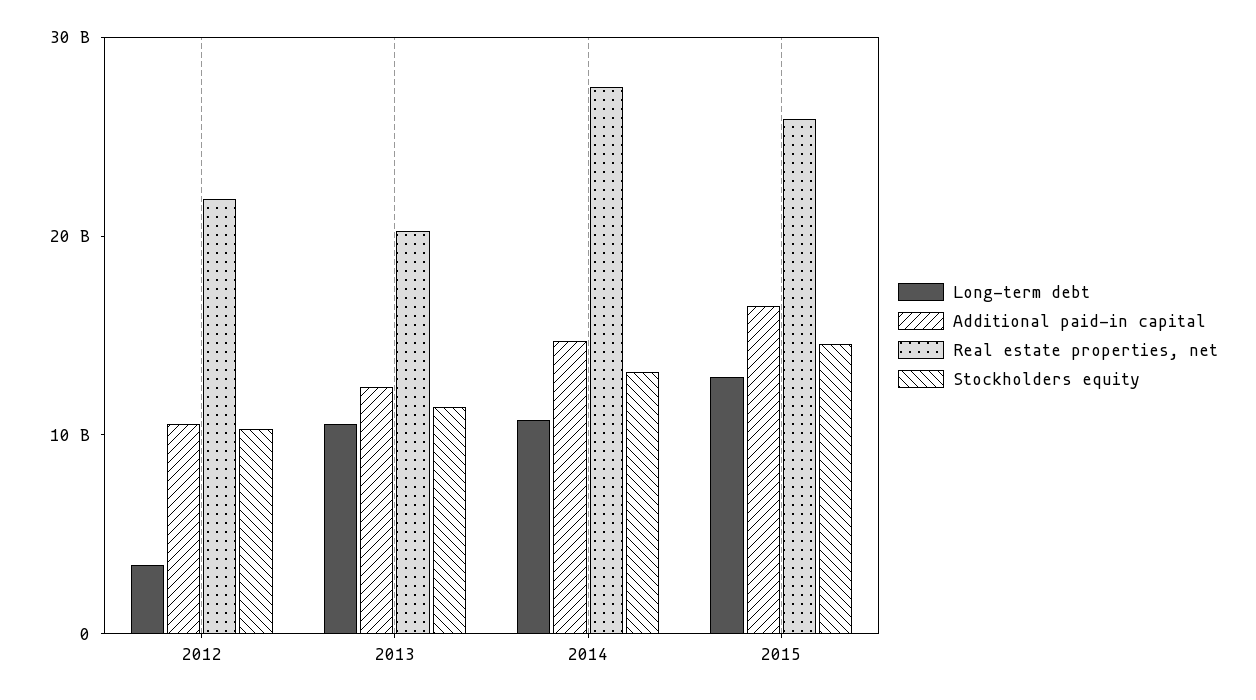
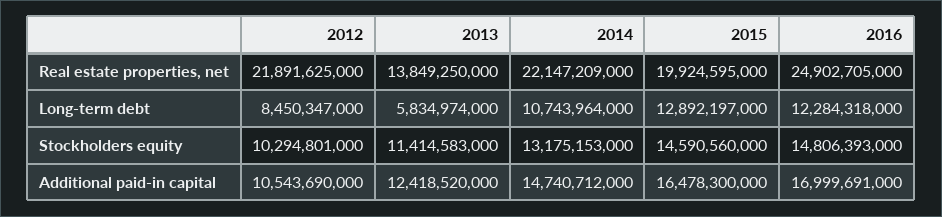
Long-term debt, 2012: 4000000000 -> 8450347000
Long-term debt, 2013: 10000000000 -> 5834974000
Real estate properties, net, 2013: 20000000000 -> 13849250000
Real estate properties, net, 2014: 28000000000 -> 22147209000
Real estate properties, net, 2015: 26000000000 -> 19924595000
Real estate properties, net, 2016: none -> 24902705000
Long-term debt, 2016: none -> 12284318000
Stockholders equity, 2016: none -> 14806393000
Additional paid-in capital, 2016: none -> 16999691000

